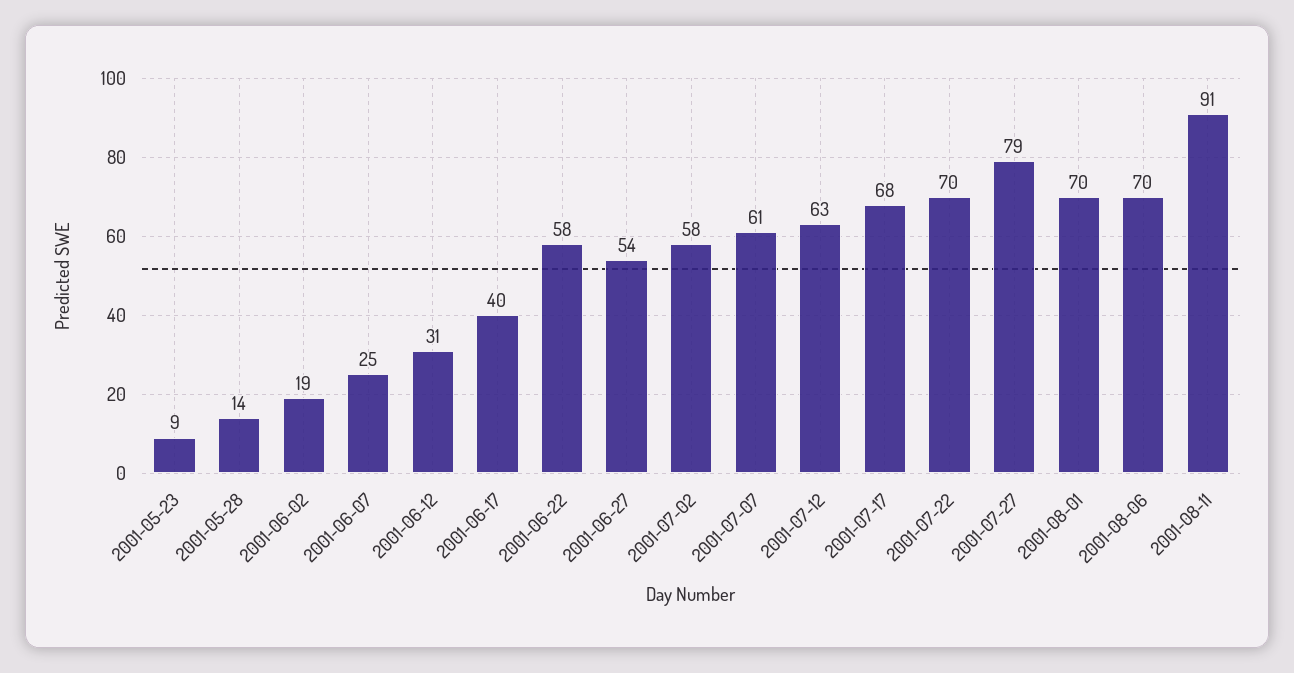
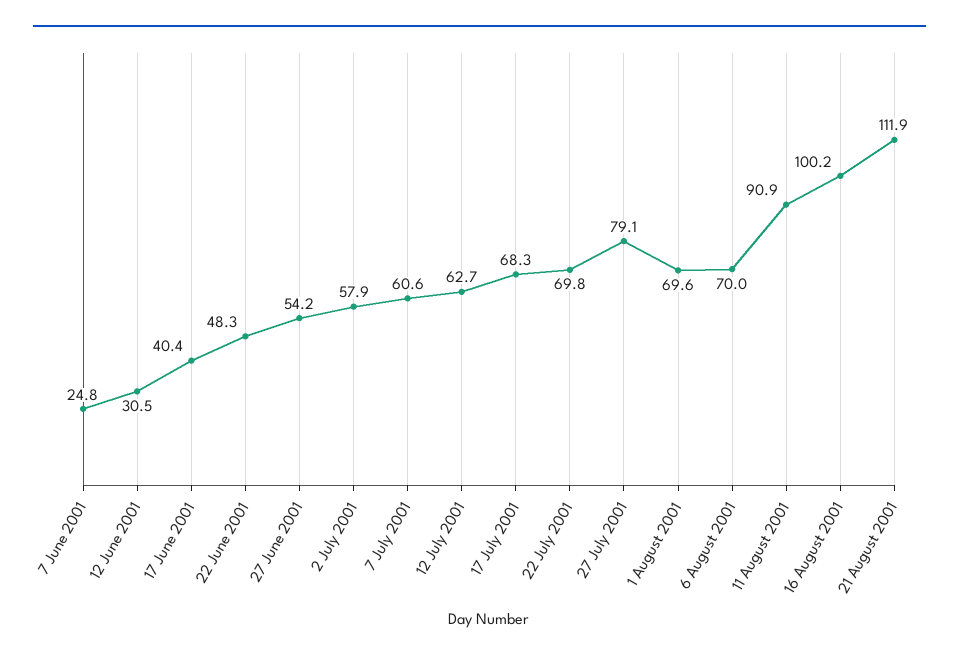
2001-05-23: 9 -> none
2001-05-28: 14 -> none
2001-06-02: 19 -> none
2001-06-22: 58 -> 48.3
16 August 2001: none -> 100.2
21 August 2001: none -> 111.9

